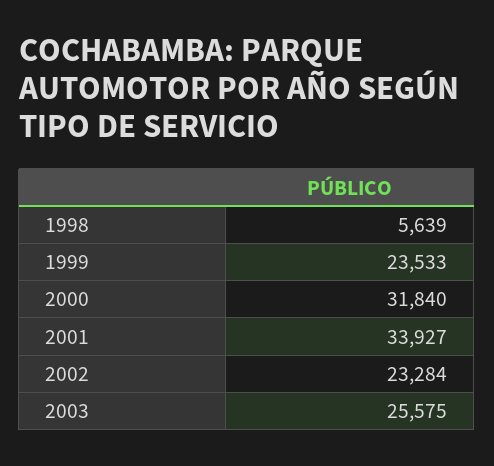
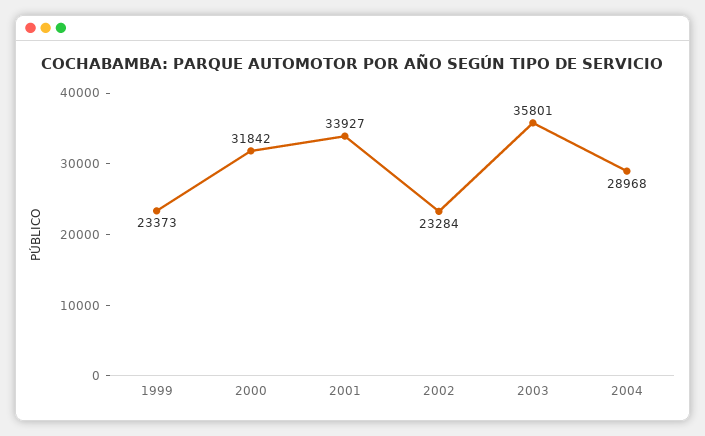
1998: 5639 -> none
1999: 23533 -> 23373
2000: 31840 -> 31842
2003: 25575 -> 35801
2004: none -> 28968

